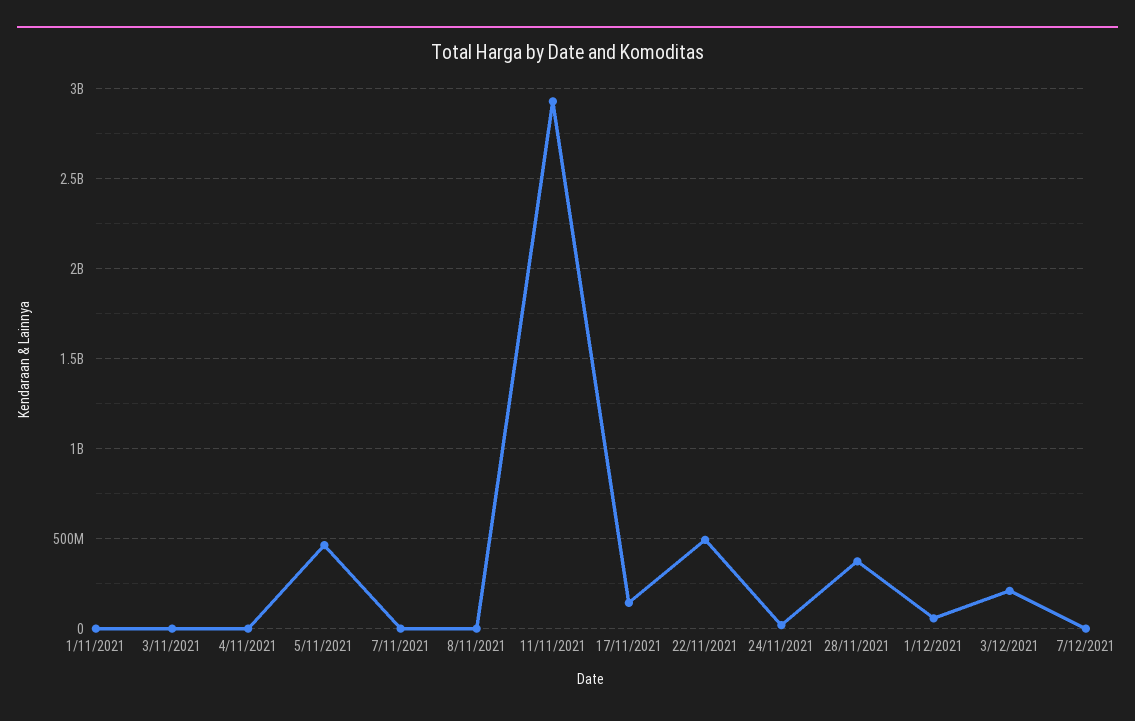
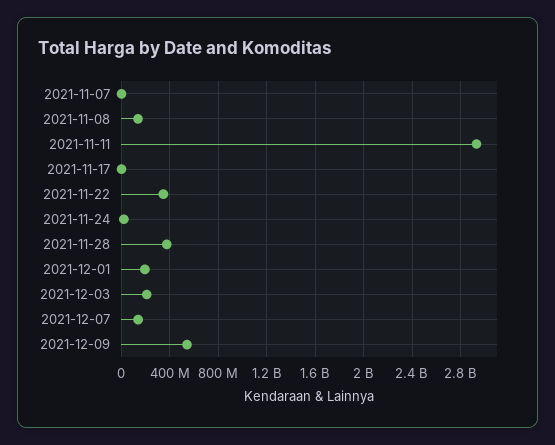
1/11/2021: 0 -> none
3/11/2021: 0 -> none
4/11/2021: 0 -> none
5/11/2021: 450000000 -> none
8/11/2021: 0 -> 150000000
17/11/2021: 150000000 -> 0
22/11/2021: 500000000 -> 350000000
1/12/2021: 50000000 -> 200000000
7/12/2021: 0 -> 150000000
2021-12-09: none -> 550000000

